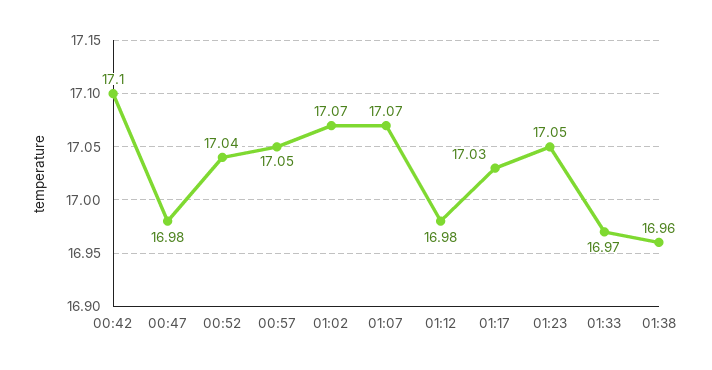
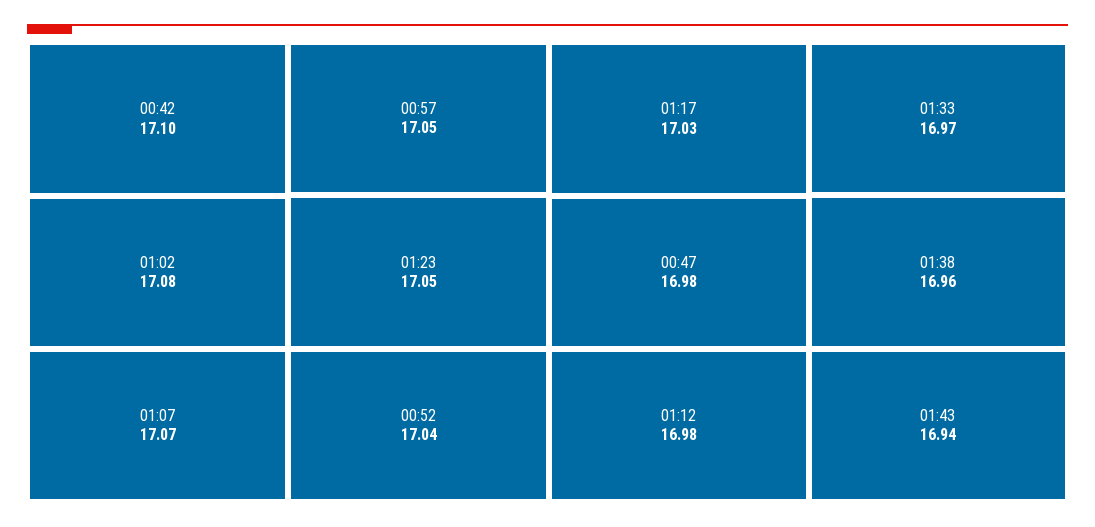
01:02: 17.07 -> 17.08
01:43: none -> 16.94

